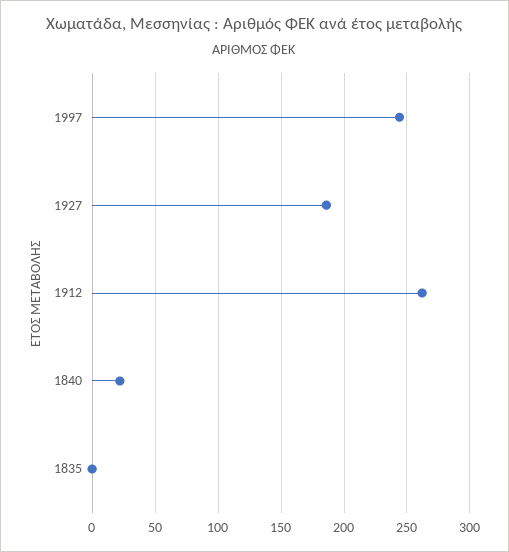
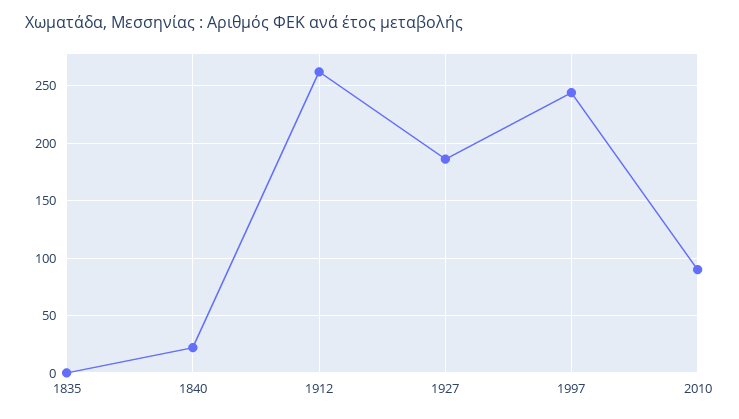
2010: none -> 90

